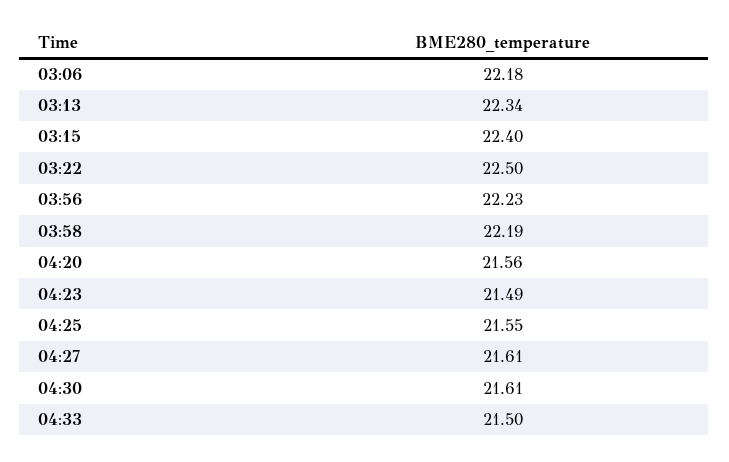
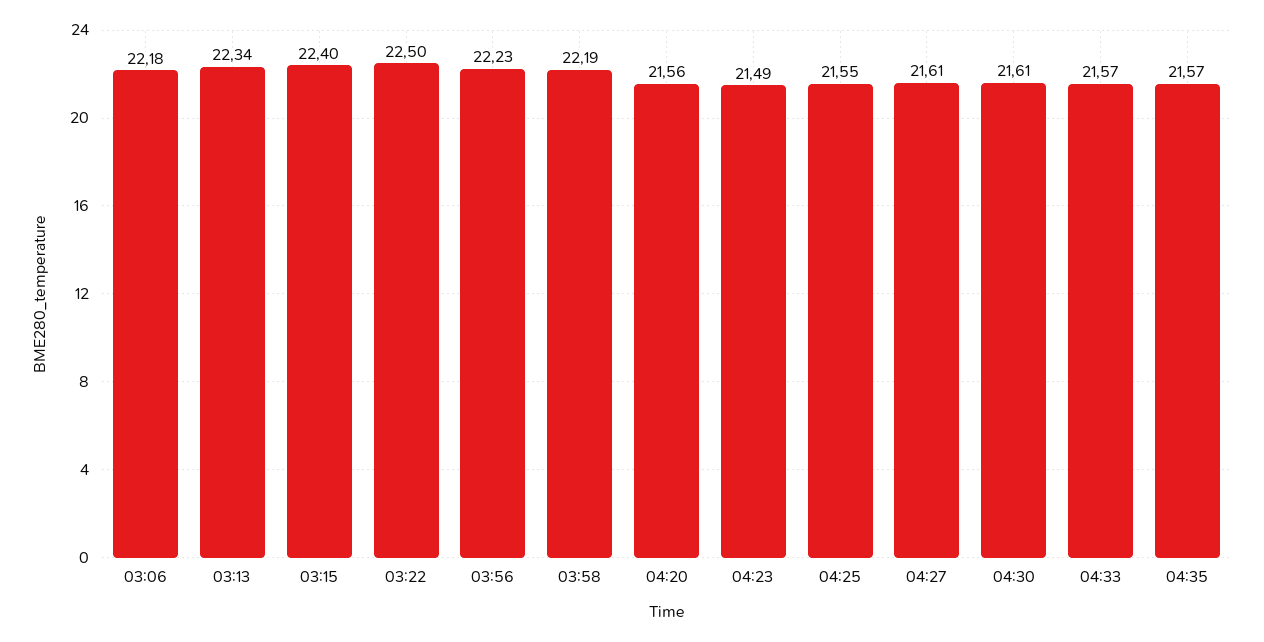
04:33: 21.5 -> 21.57
04:35: none -> 21.57

